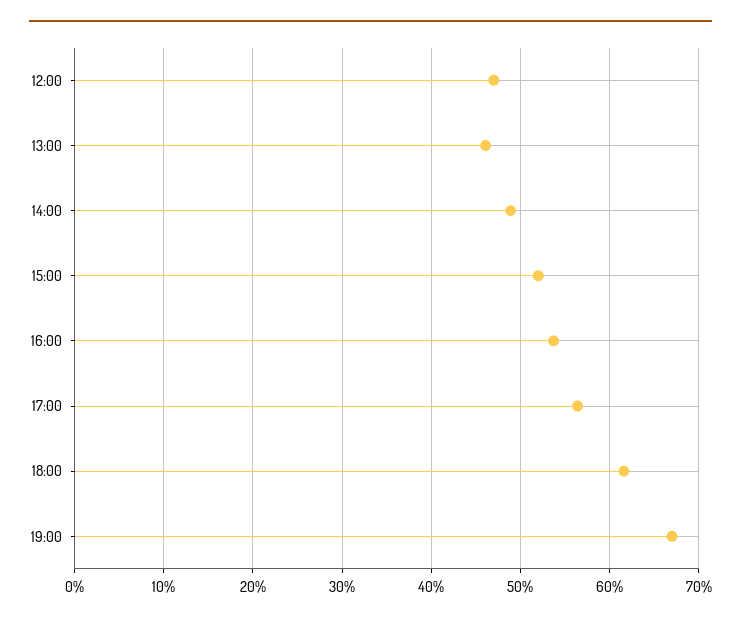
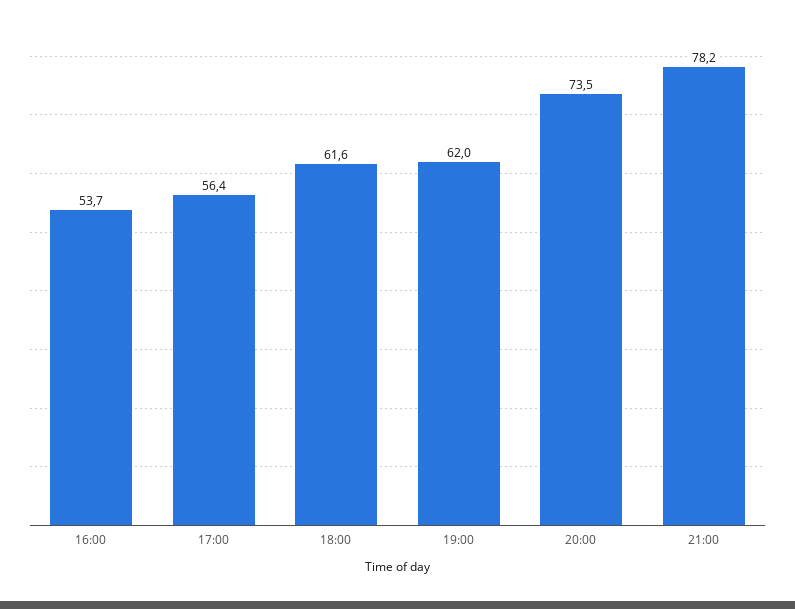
12:00: 47 -> none
13:00: 46 -> none
14:00: 49 -> none
15:00: 52 -> none
19:00: 67 -> 62
20:00: none -> 73.5
21:00: none -> 78.2

